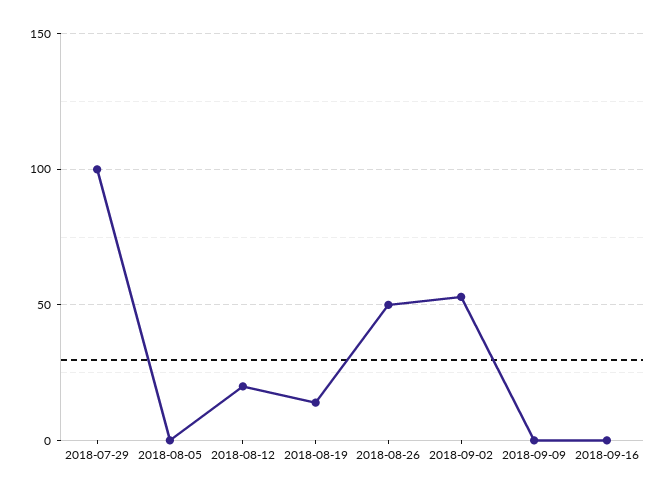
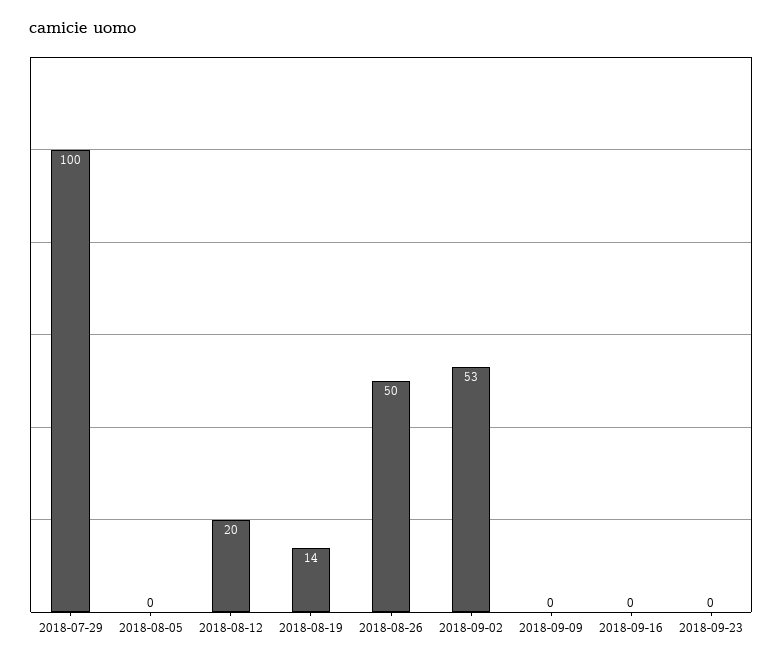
2018-09-23: none -> 0

